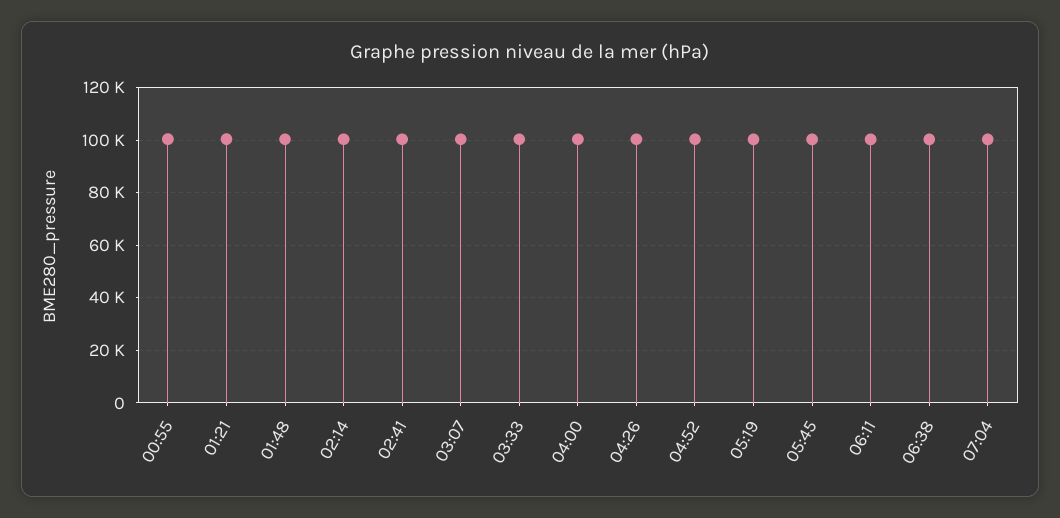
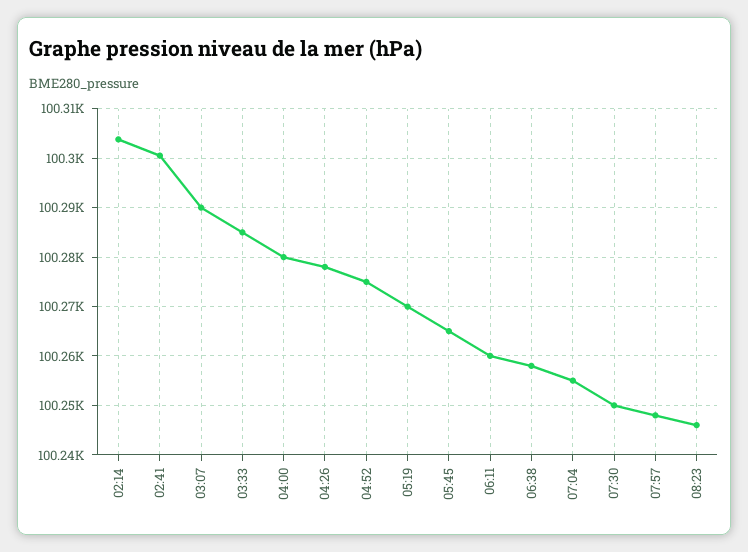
00:55: 100000 -> none
01:21: 100000 -> none
01:48: 100000 -> none
07:30: none -> 100250
07:57: none -> 100248
08:23: none -> 100246

